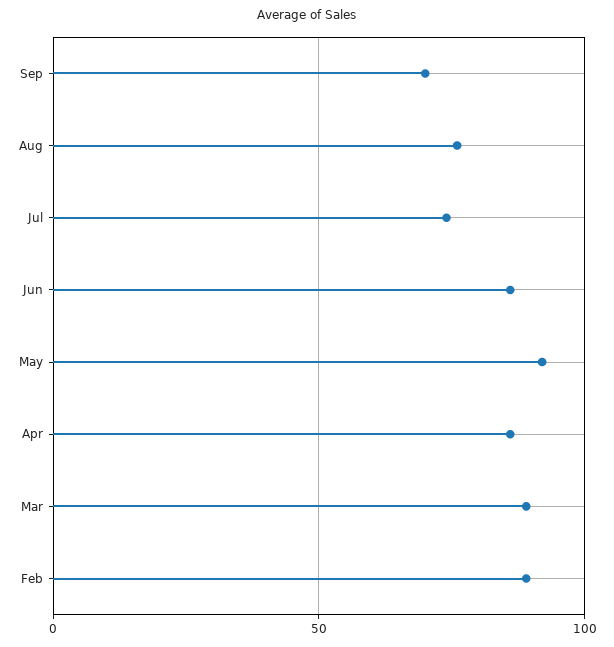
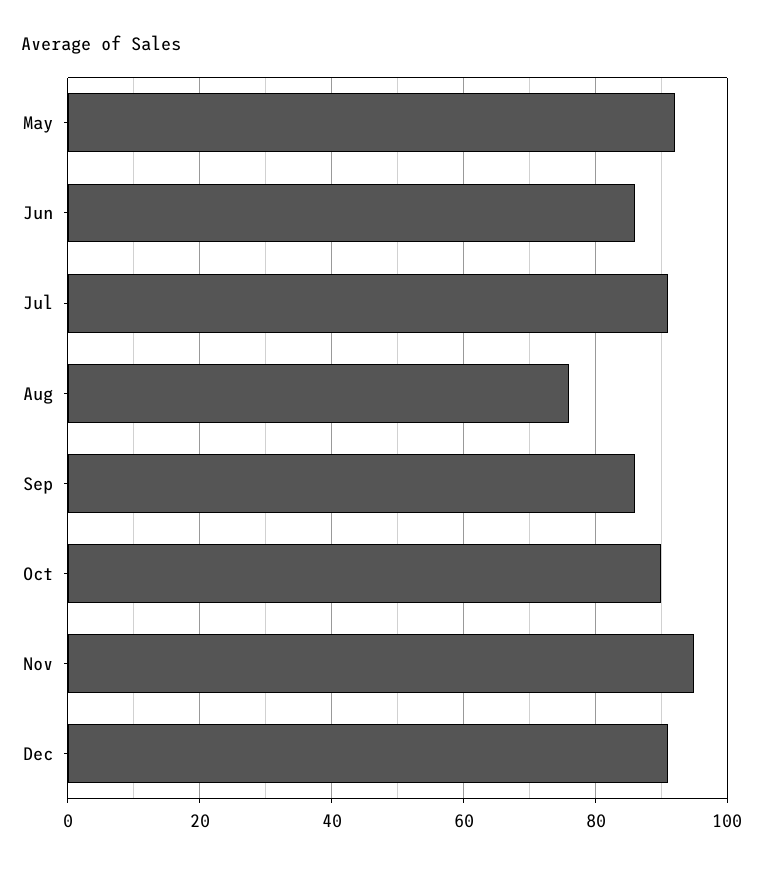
Sep: 70 -> 85
Jul: 75 -> 90
Apr: 85 -> none
Mar: 90 -> none
Feb: 90 -> none
Oct: none -> 90
Nov: none -> 95
Dec: none -> 90

